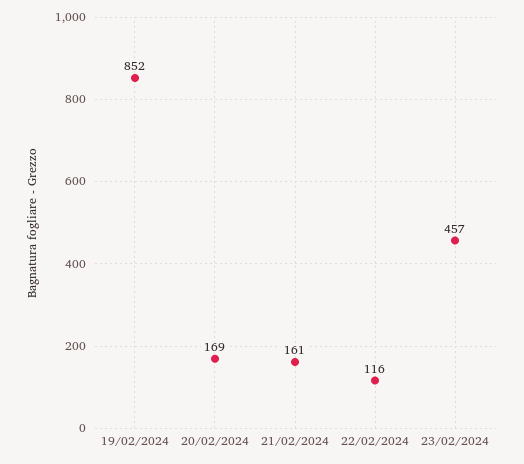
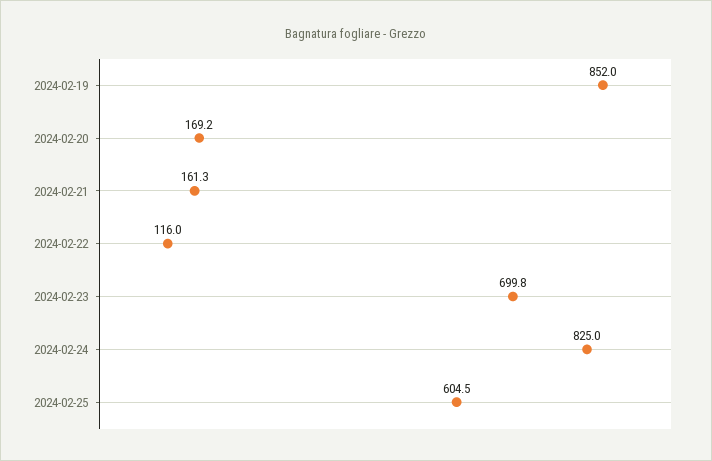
23/02/2024: 457 -> 699.8
2024-02-24: none -> 825
2024-02-25: none -> 604.5

